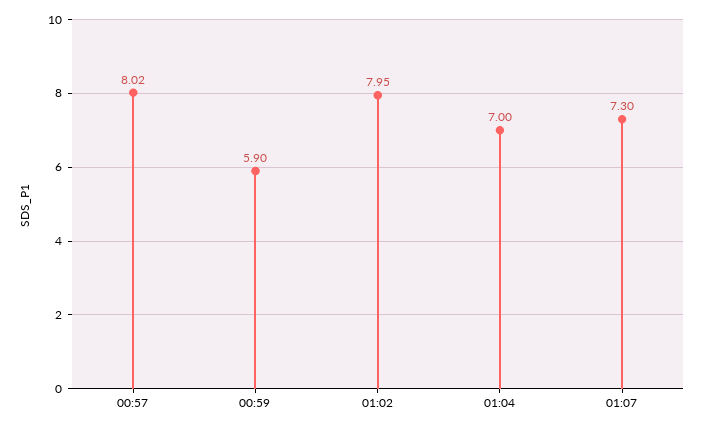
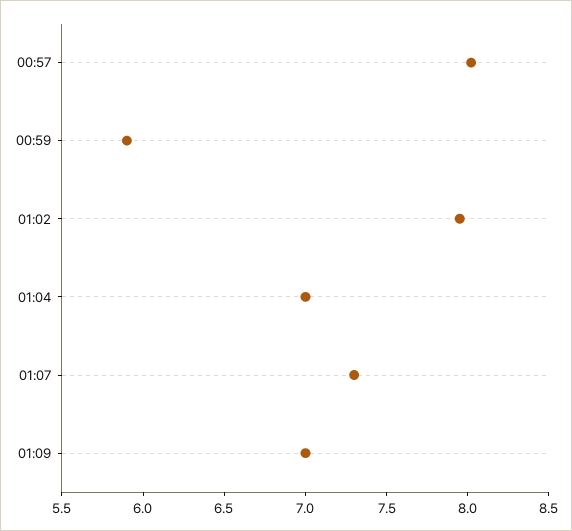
01:09: none -> 7

